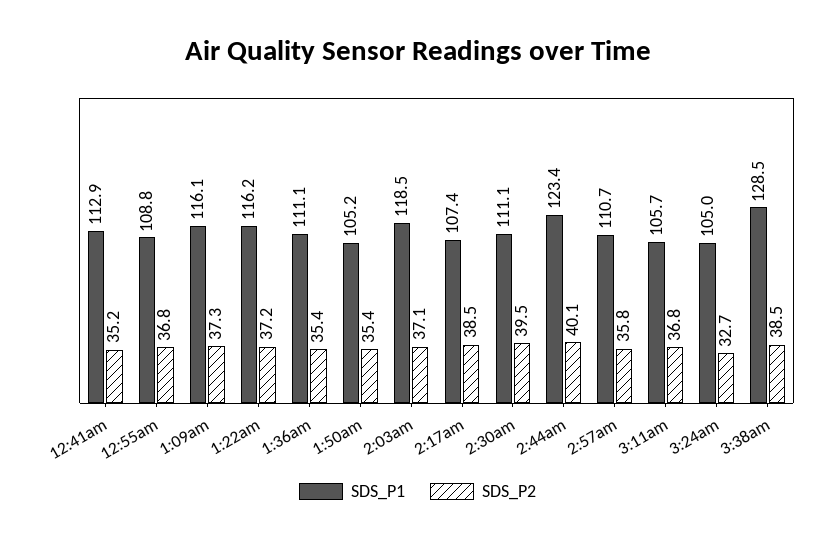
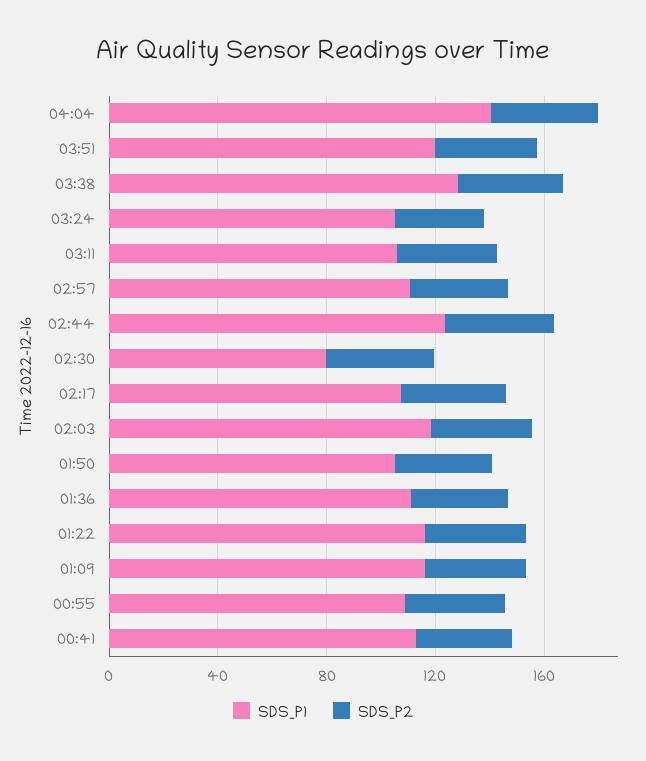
SDS_P1, 2:30am: 111.1 -> 80
SDS_P1, 04:04: none -> 140
SDS_P2, 04:04: none -> 40
SDS_P1, 03:51: none -> 120
SDS_P2, 03:51: none -> 40

